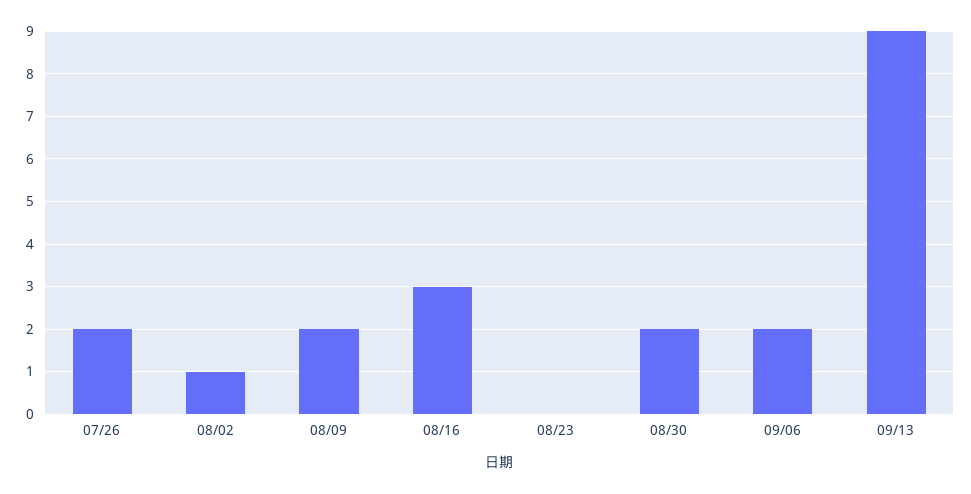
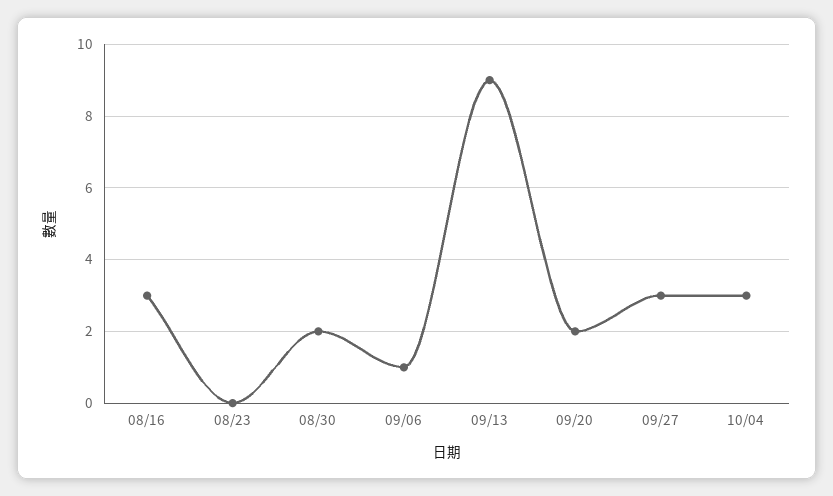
07/26: 2 -> none
08/02: 1 -> none
08/09: 2 -> none
09/06: 2 -> 1
09/20: none -> 2
09/27: none -> 3
10/04: none -> 3

